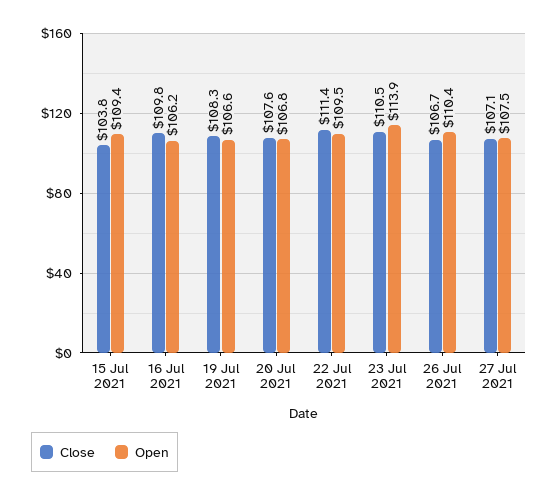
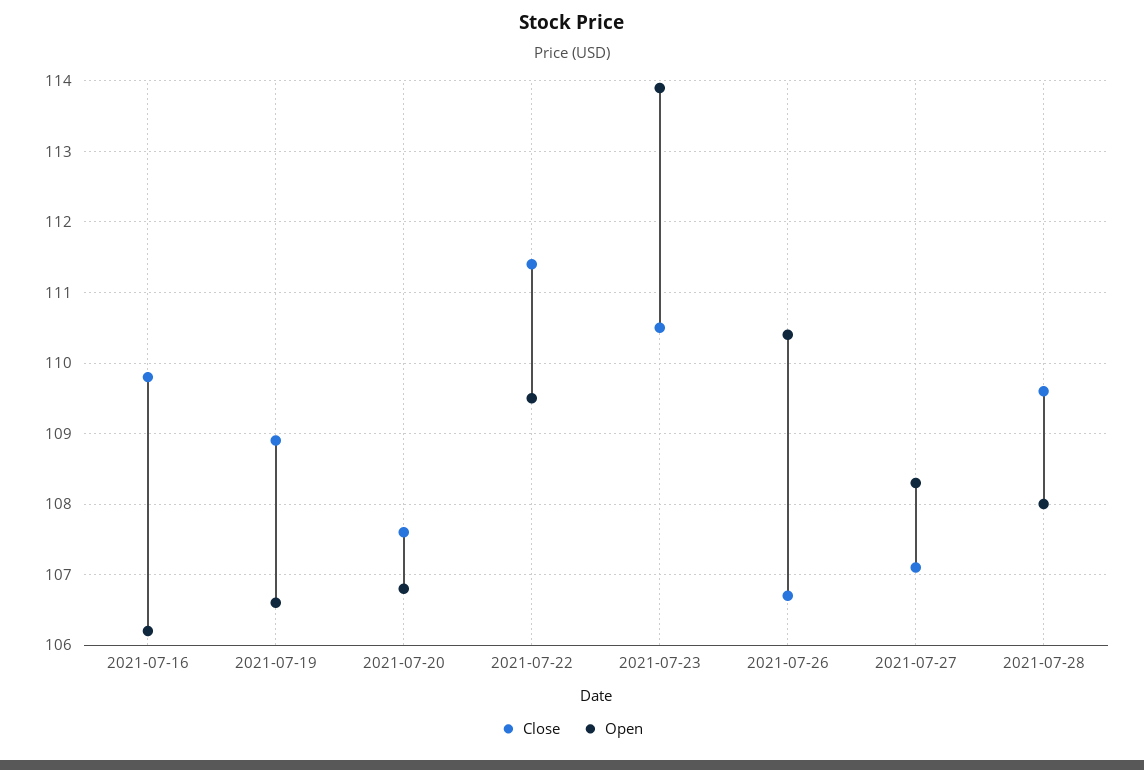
Close, 15 Jul 2021: 103.8 -> none
Open, 15 Jul 2021: 109.4 -> none
Close, 19 Jul 2021: 108.3 -> 108.9
Open, 27 Jul 2021: 107.5 -> 108.3
Close, 2021-07-28: none -> 109.6
Open, 2021-07-28: none -> 108

